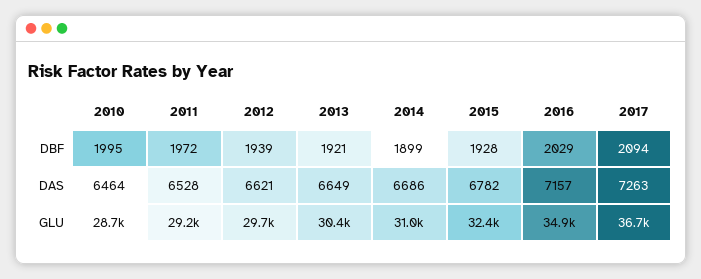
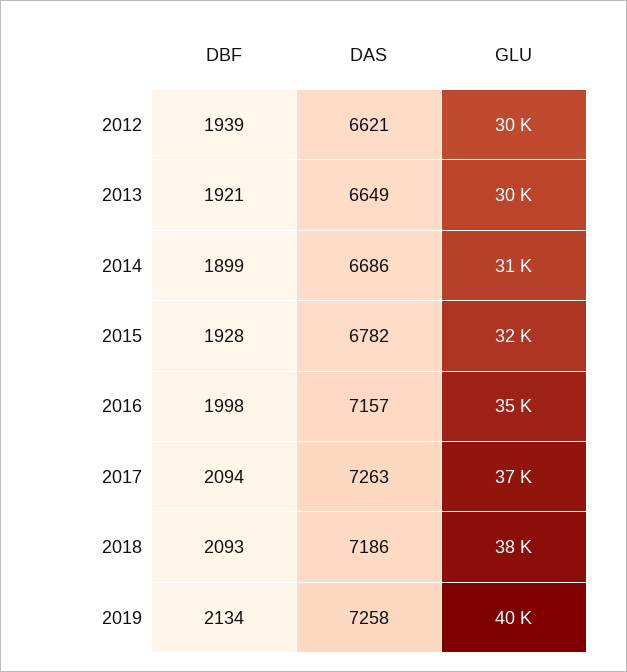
2010, DBF: 1995 -> none
2011, DBF: 1972 -> none
2016, DBF: 2029 -> 1998
2010, DAS: 6464 -> none
2011, DAS: 6528 -> none
2010, GLU: 28700 -> none
2011, GLU: 29200 -> none
2018, DBF: none -> 2093
2018, DAS: none -> 7186
2018, GLU: none -> 38000
2019, DBF: none -> 2134
2019, DAS: none -> 7258
2019, GLU: none -> 40000

